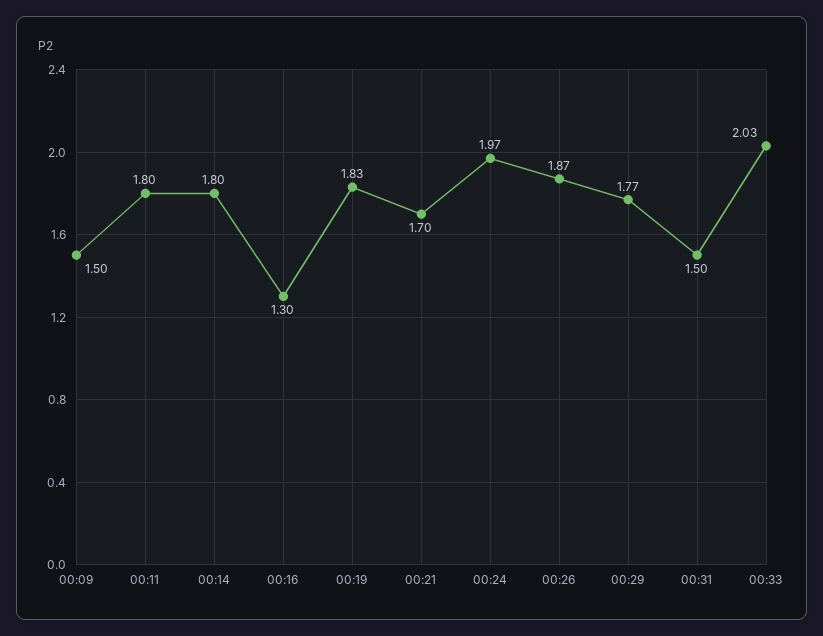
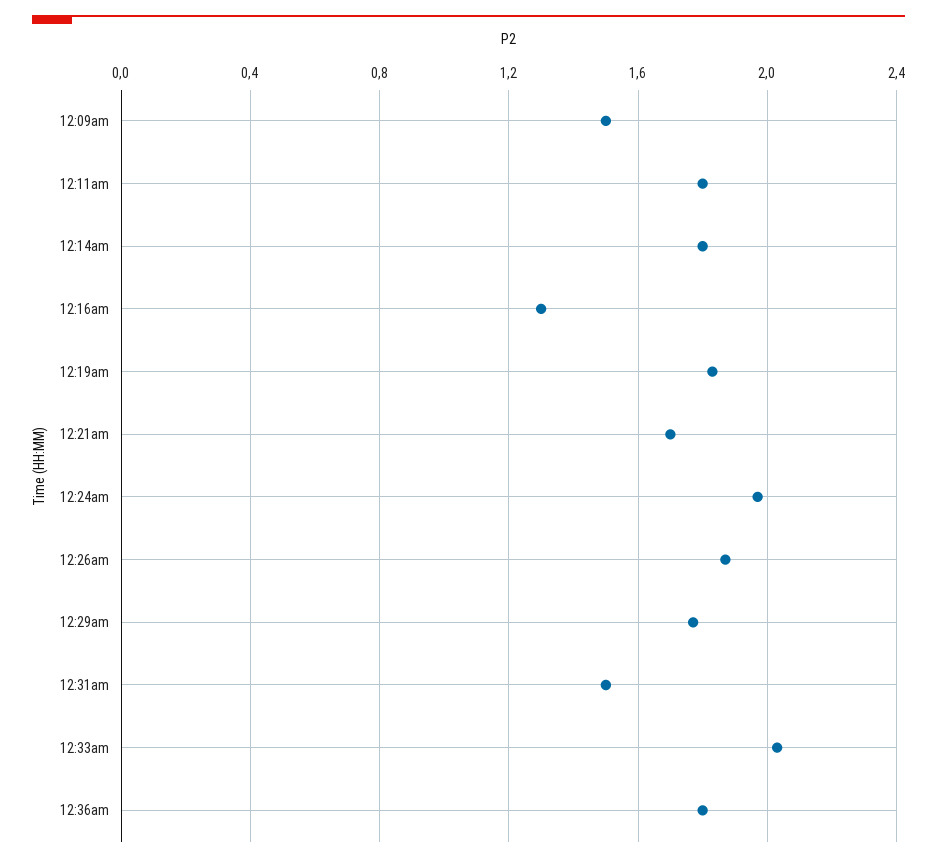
12:36am: none -> 1.8

